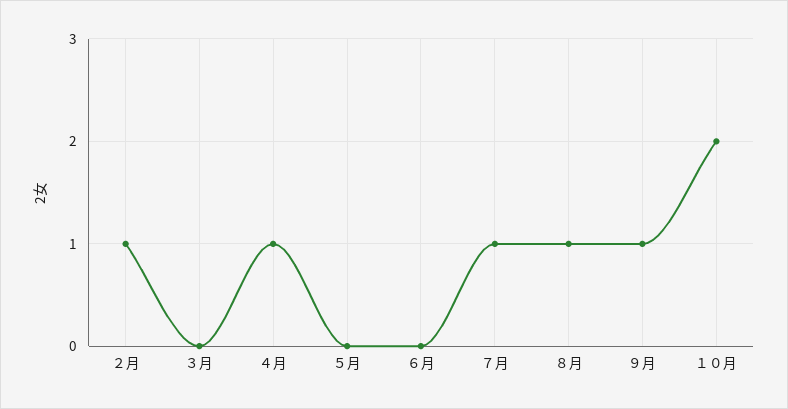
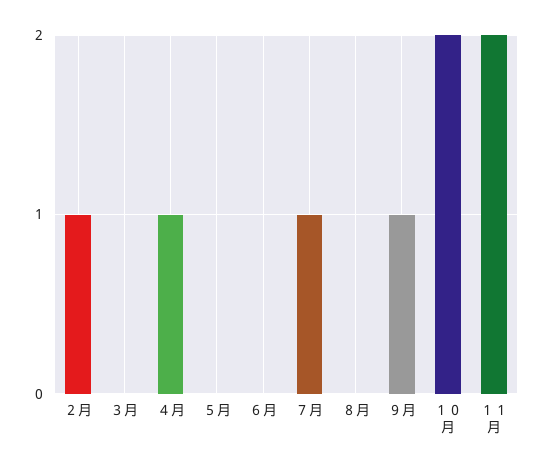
８月: 1 -> 0
１１月: none -> 2

